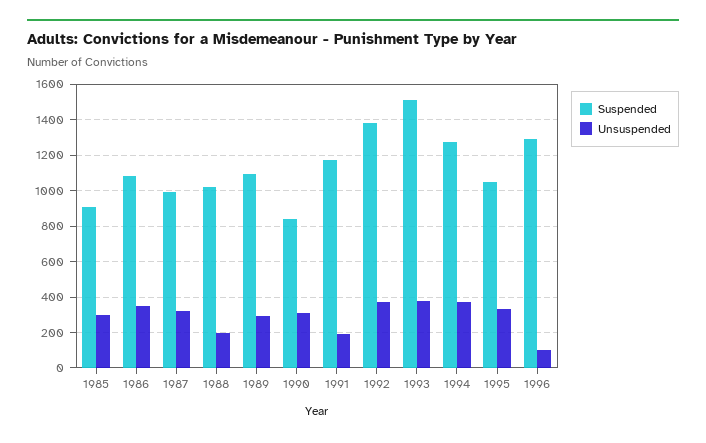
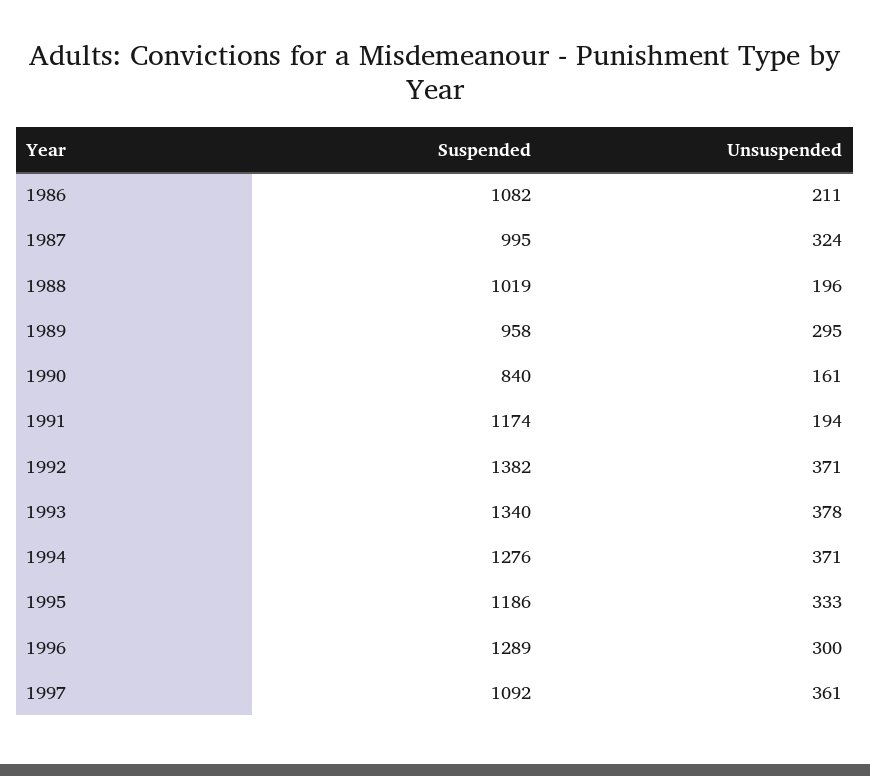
Suspended, 1985: 900 -> none
Unsuspended, 1985: 300 -> none
Unsuspended, 1986: 350 -> 211
Suspended, 1989: 1100 -> 958
Unsuspended, 1990: 300 -> 161
Suspended, 1993: 1500 -> 1340
Suspended, 1995: 1050 -> 1186
Unsuspended, 1996: 100 -> 300
Suspended, 1997: none -> 1092
Unsuspended, 1997: none -> 361

